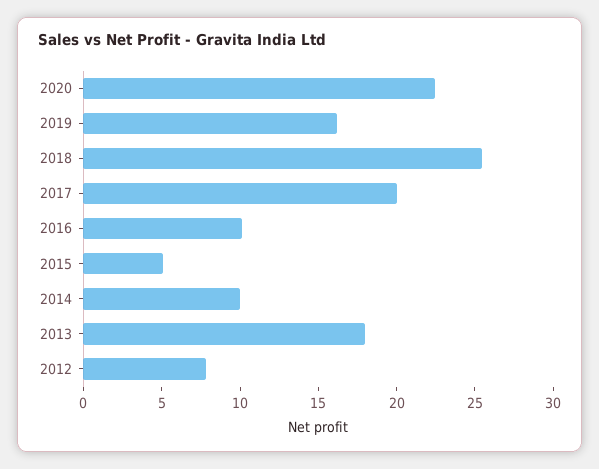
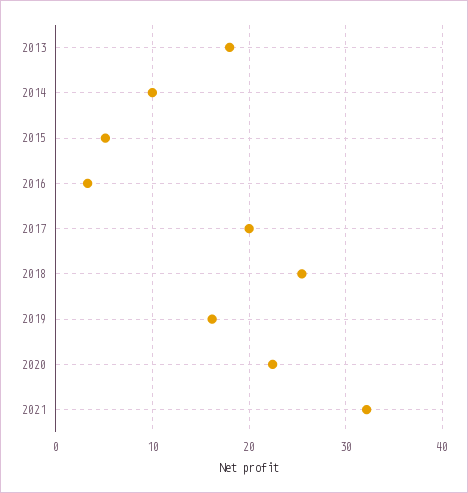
2016: 10 -> 3
2012: 8 -> none
2021: none -> 32

